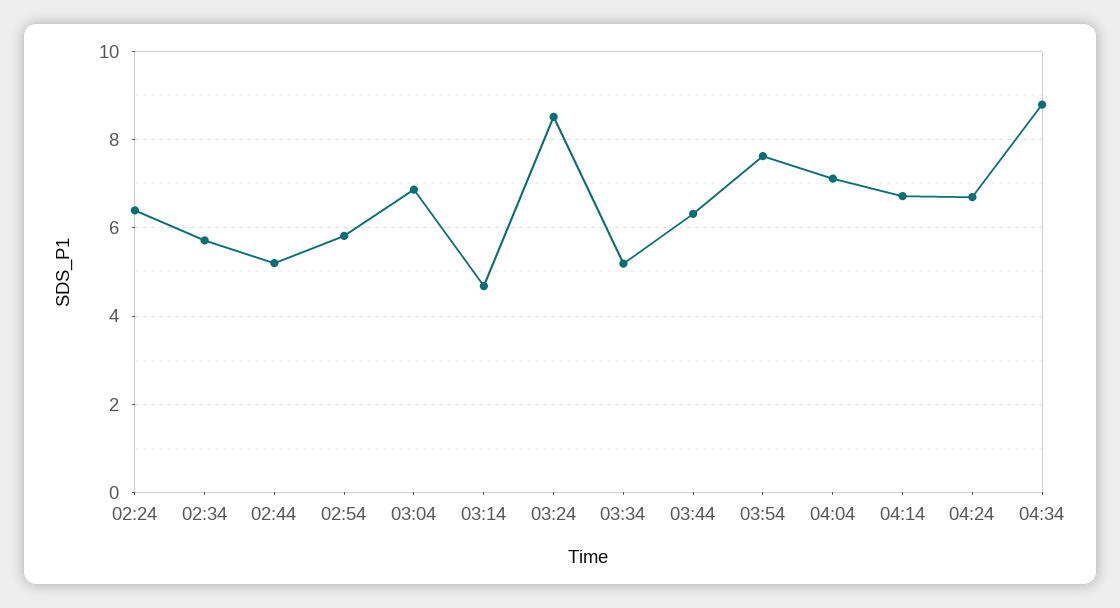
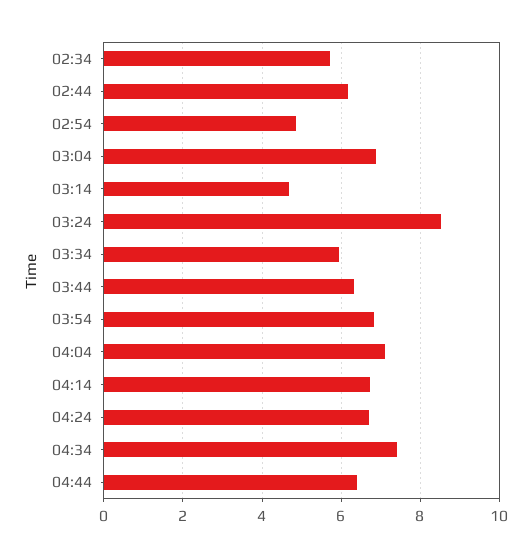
02:24: 6.4 -> none
02:44: 5.2 -> 6.2
02:54: 5.8 -> 4.8
03:34: 5.2 -> 6
03:54: 7.6 -> 6.8
04:34: 8.8 -> 7.4
04:44: none -> 6.4

